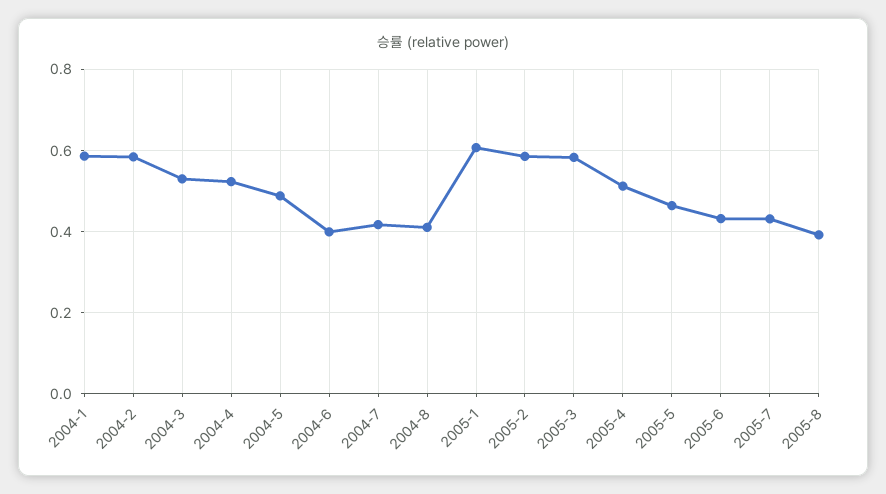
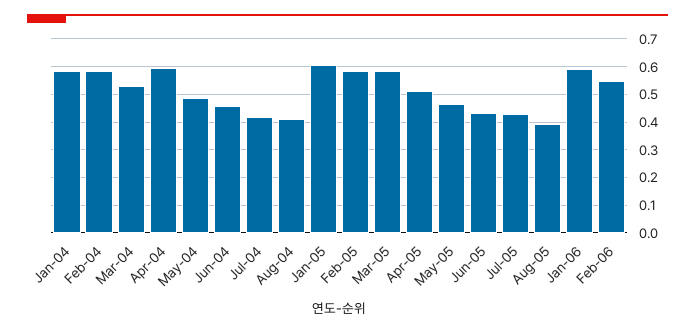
2004-4: 0.52 -> 0.6
2004-6: 0.4 -> 0.45
Jan-06: none -> 0.6
Feb-06: none -> 0.55

